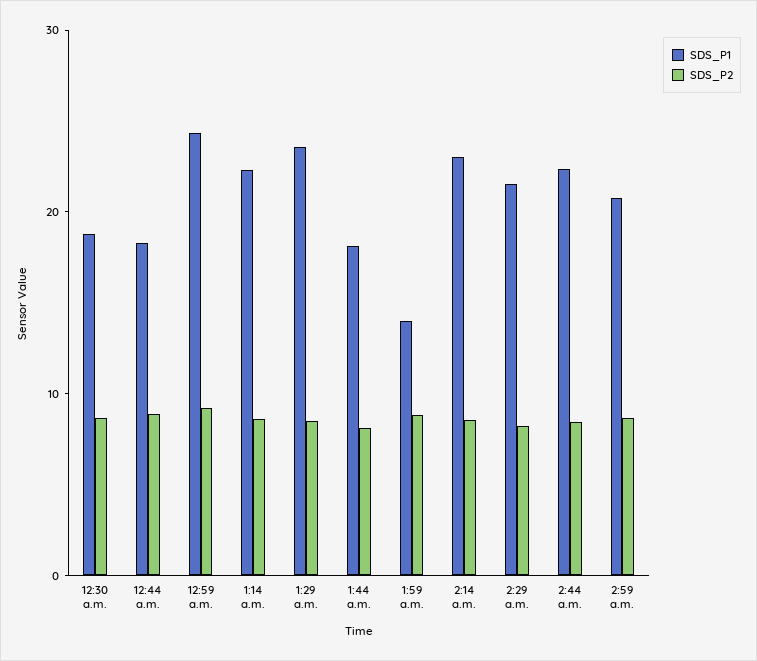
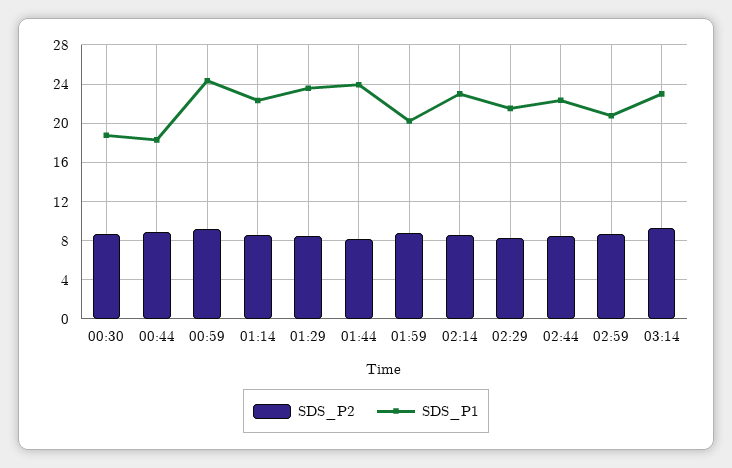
SDS_P1, 1:44 a.m.: 18 -> 24
SDS_P1, 1:59 a.m.: 14 -> 20
SDS_P2, 03:14: none -> 9
SDS_P1, 03:14: none -> 23

